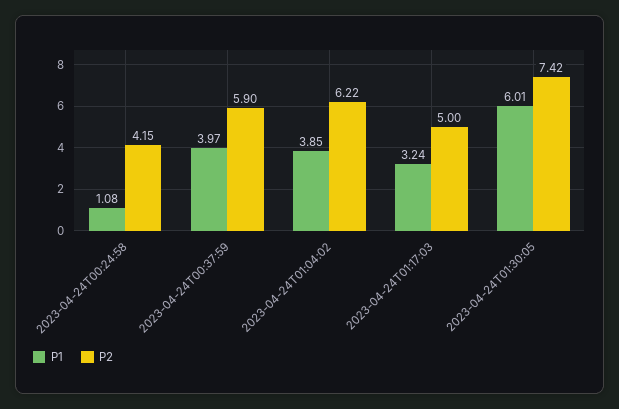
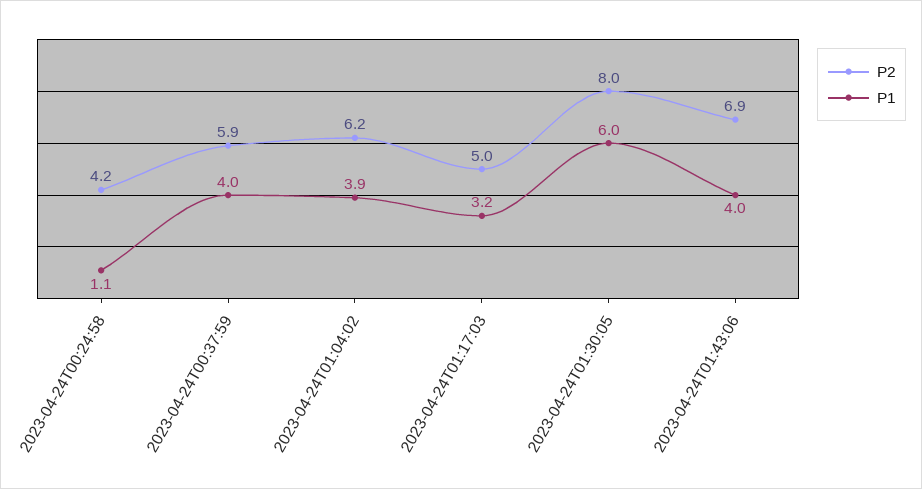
P2, 2023-04-24T01:30:05: 7.42 -> 8
P2, 2023-04-24T01:43:06: none -> 6.9
P1, 2023-04-24T01:43:06: none -> 4

